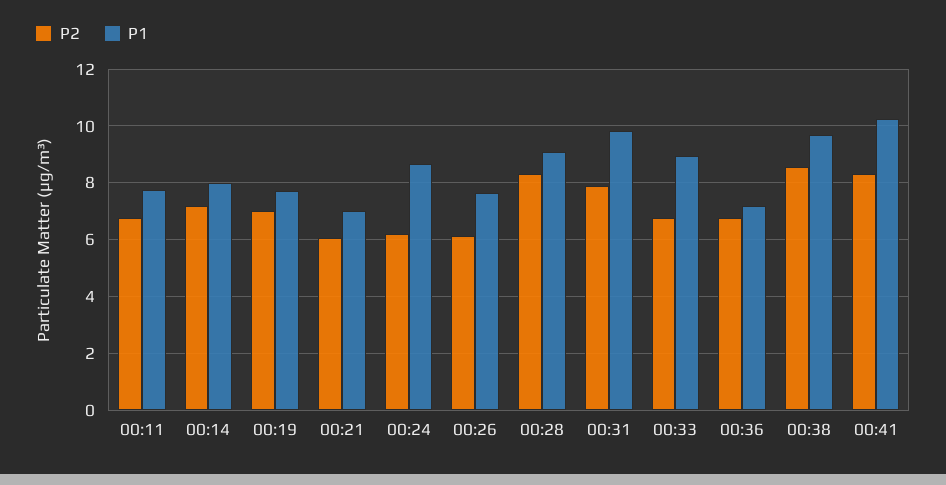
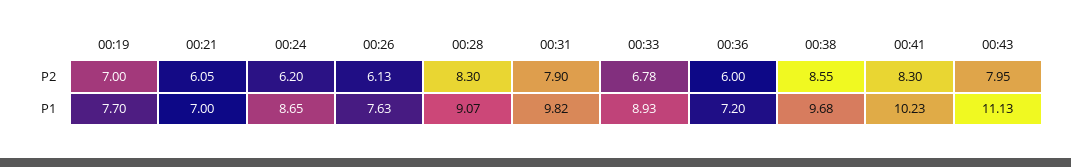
P2, 00:11: 6.75 -> none
P1, 00:11: 7.75 -> none
P2, 00:14: 7.25 -> none
P1, 00:14: 8 -> none
P2, 00:36: 6.75 -> 6
P2, 00:43: none -> 7.95
P1, 00:43: none -> 11.13

